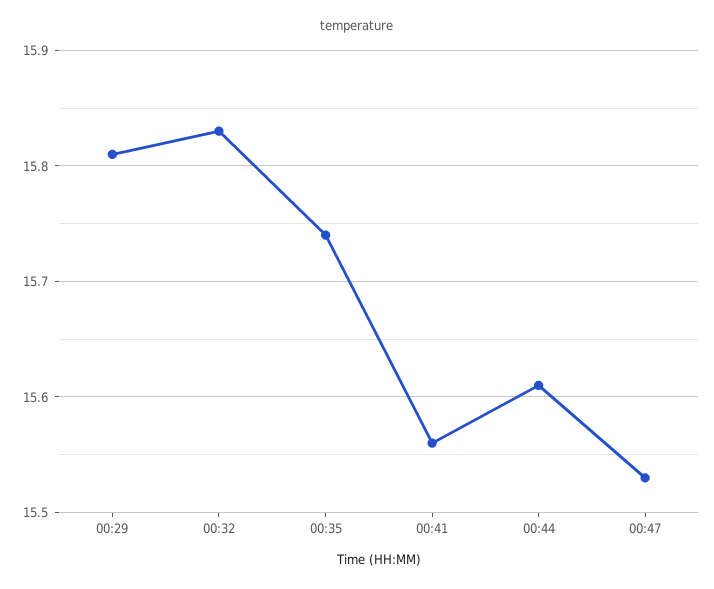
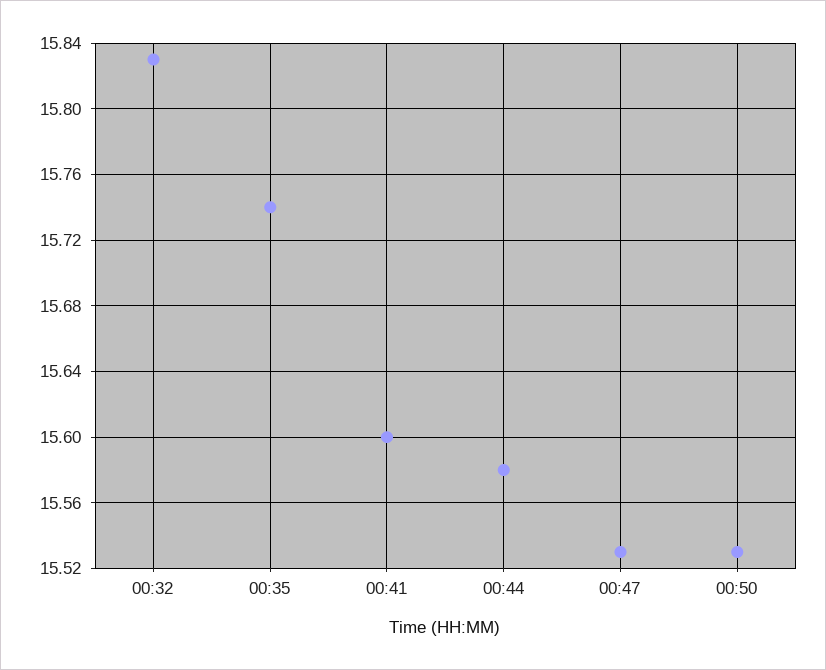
00:29: 15.81 -> none
00:41: 15.56 -> 15.6
00:44: 15.61 -> 15.58
00:50: none -> 15.53

